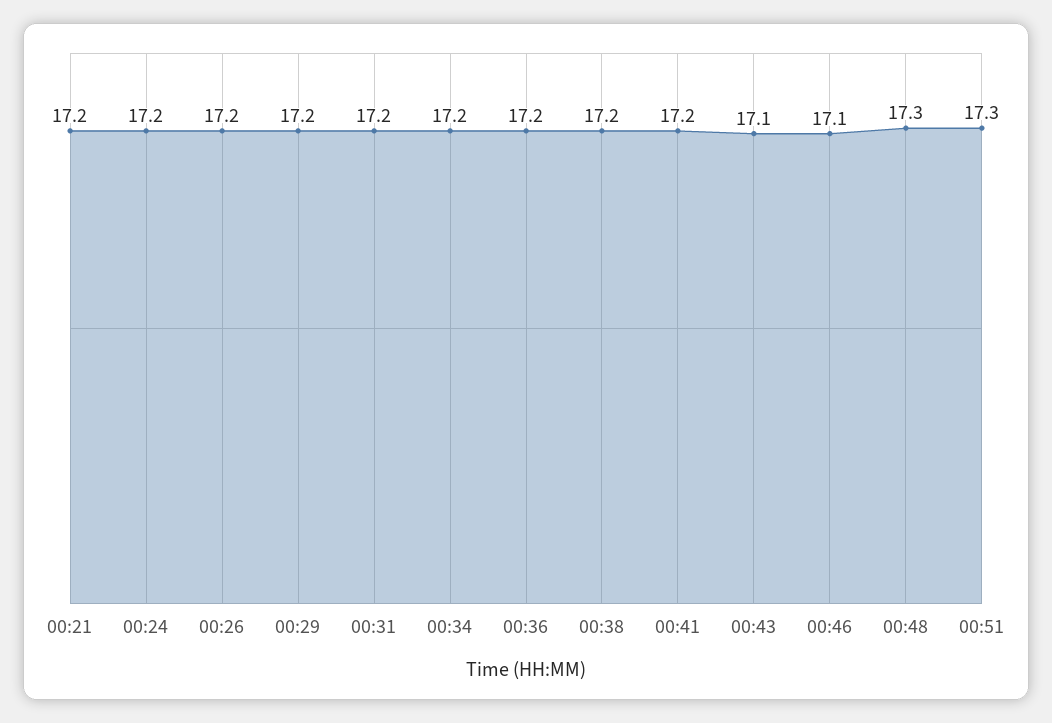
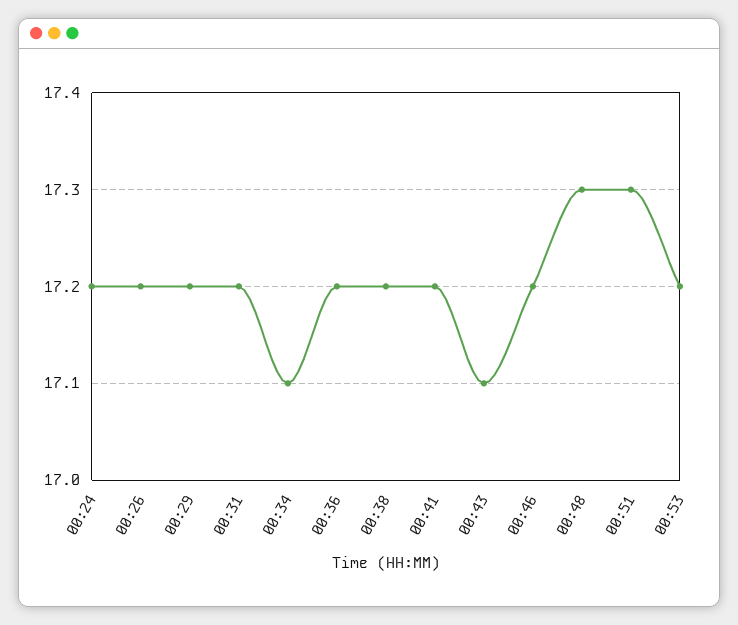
00:21: 17.2 -> none
00:34: 17.2 -> 17.1
00:46: 17.1 -> 17.2
00:53: none -> 17.2

